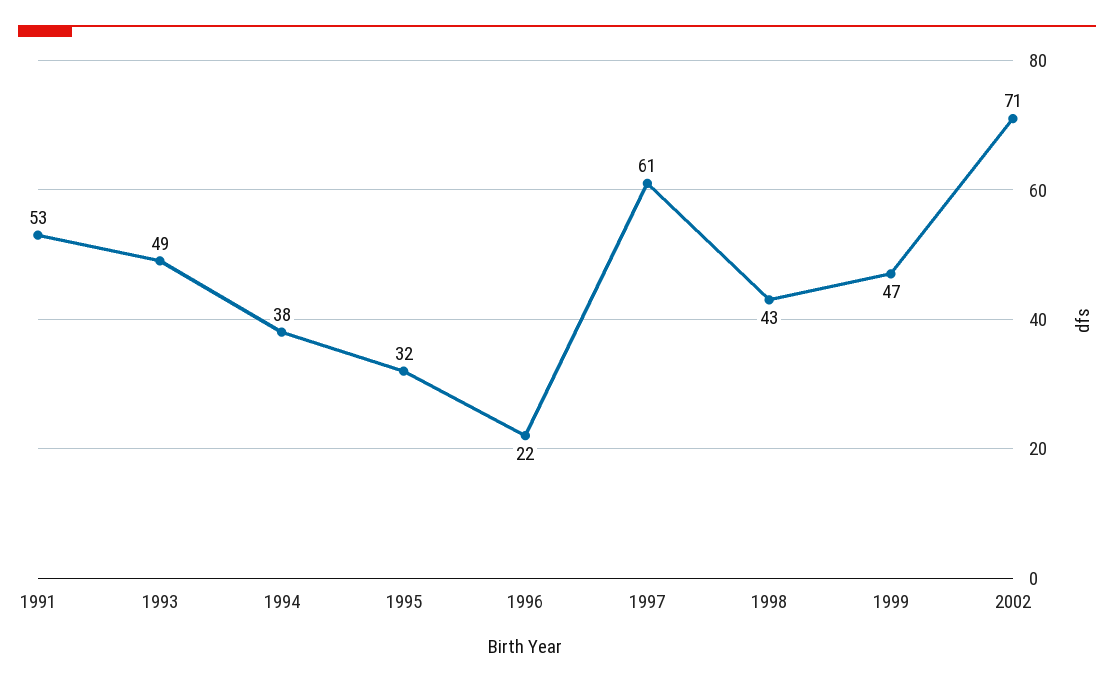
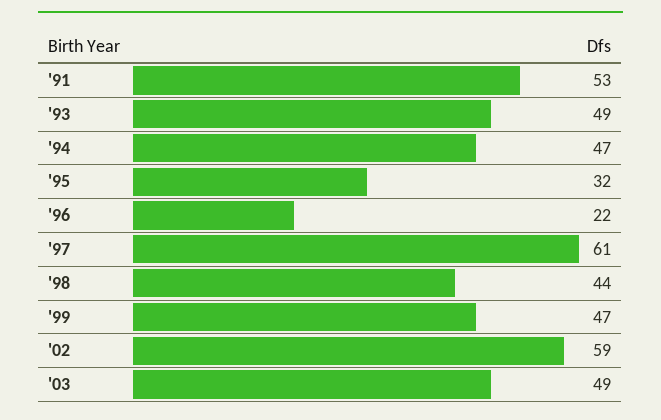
1994: 38 -> 47
1998: 43 -> 44
2002: 71 -> 59
'03: none -> 49

